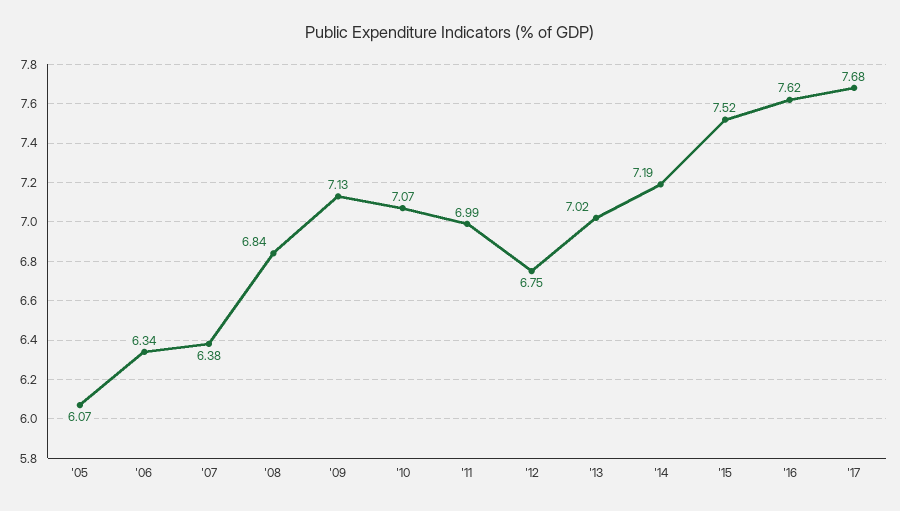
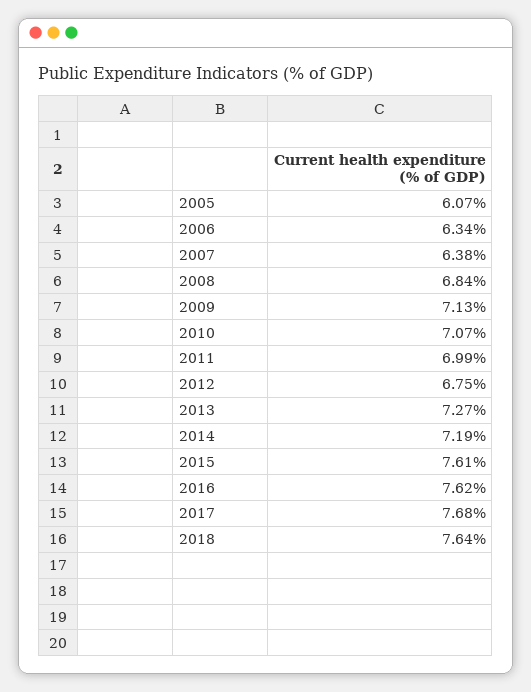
'13: 7.02 -> 7.27
'15: 7.52 -> 7.61
2018: none -> 7.64

